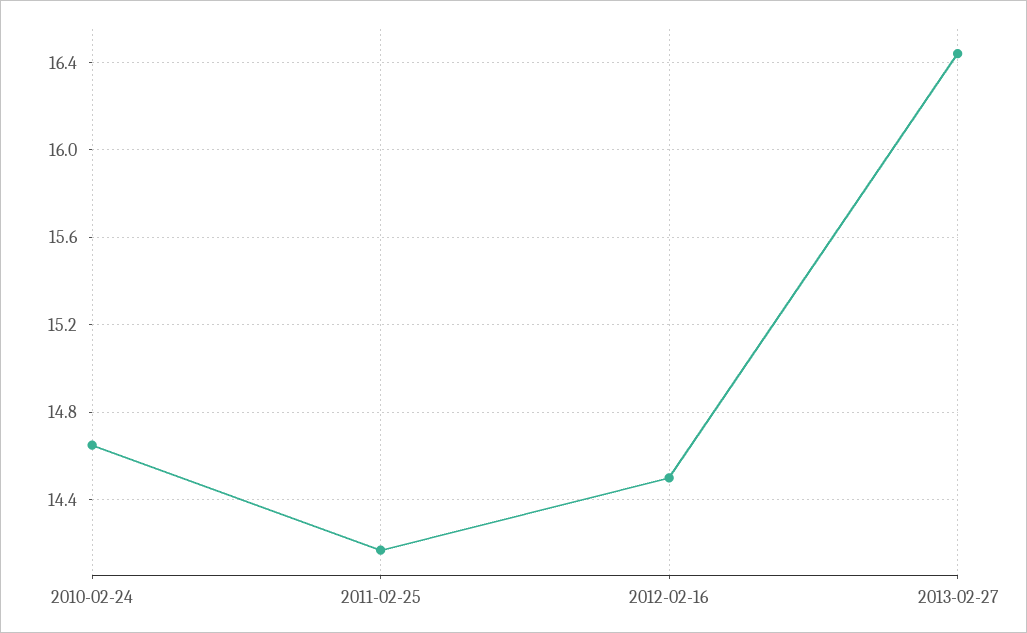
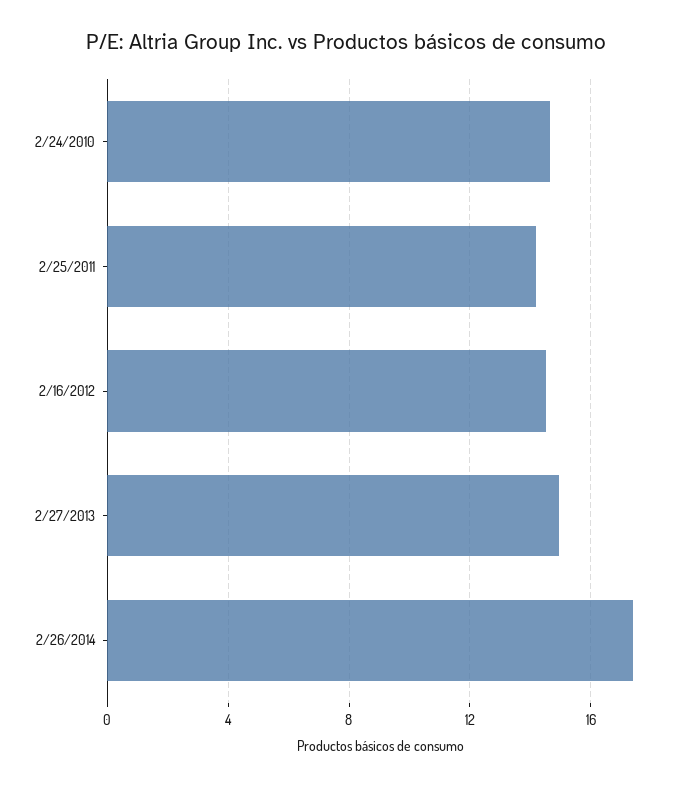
2013-02-27: 16.45 -> 15
2/26/2014: none -> 17.5

